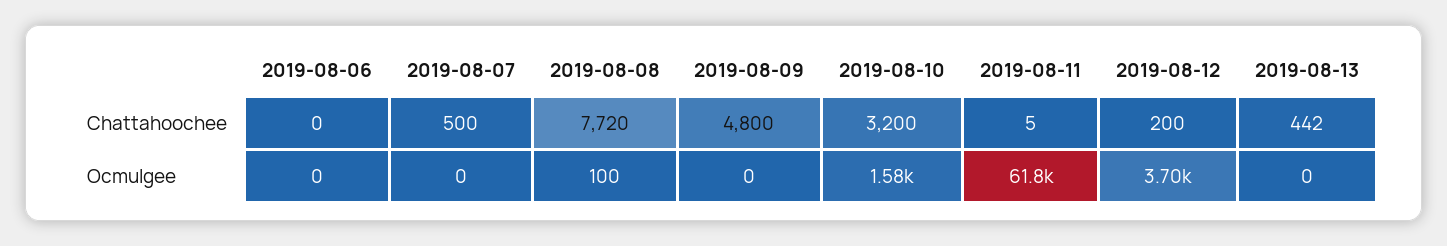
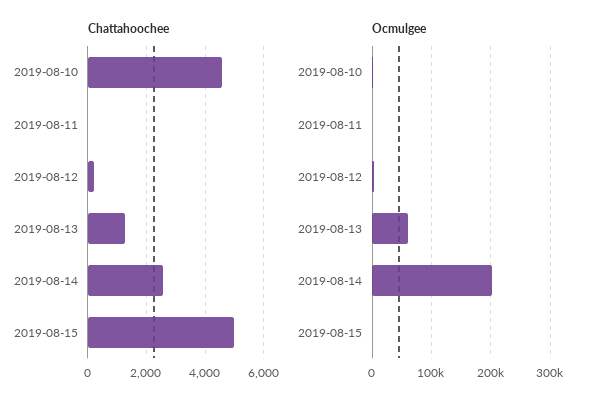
Chattahoochee, 2019-08-06: 0 -> none
Chattahoochee, 2019-08-07: 500 -> none
Chattahoochee, 2019-08-08: 7720 -> none
Chattahoochee, 2019-08-09: 4800 -> none
Chattahoochee, 2019-08-10: 3200 -> 4500
Chattahoochee, 2019-08-13: 442 -> 1250
Ocmulgee, 2019-08-06: 0 -> none
Ocmulgee, 2019-08-07: 0 -> none
Ocmulgee, 2019-08-08: 100 -> none
Ocmulgee, 2019-08-09: 0 -> none
Ocmulgee, 2019-08-11: 61800 -> 0
Ocmulgee, 2019-08-13: 0 -> 60000
Chattahoochee, 2019-08-14: none -> 2500
Chattahoochee, 2019-08-15: none -> 5000
Ocmulgee, 2019-08-14: none -> 200000
Ocmulgee, 2019-08-15: none -> 0

